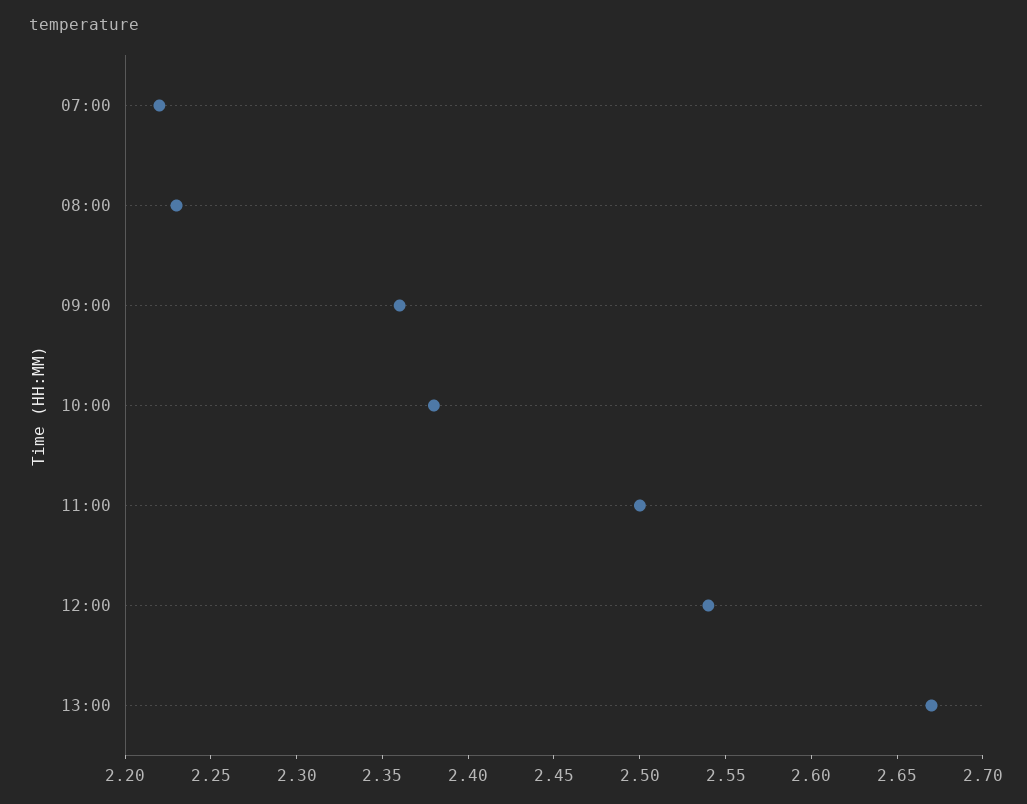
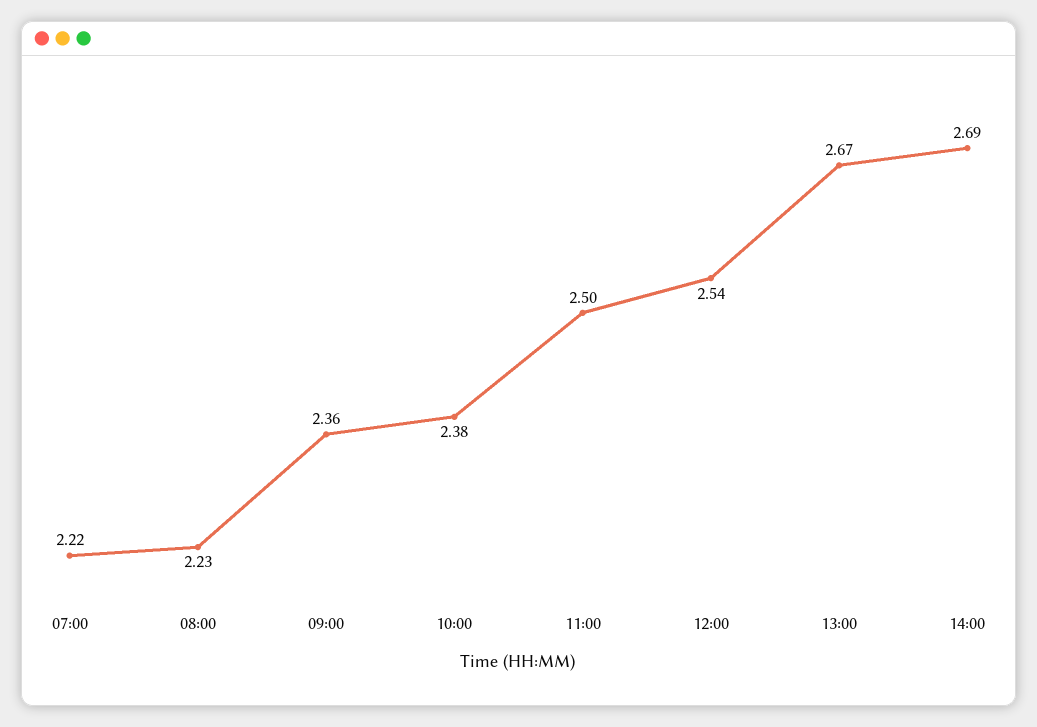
14:00: none -> 2.69

